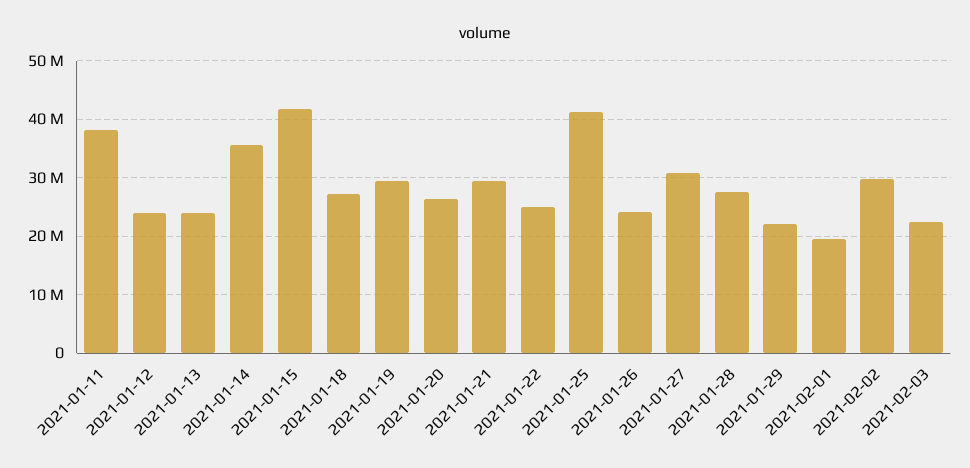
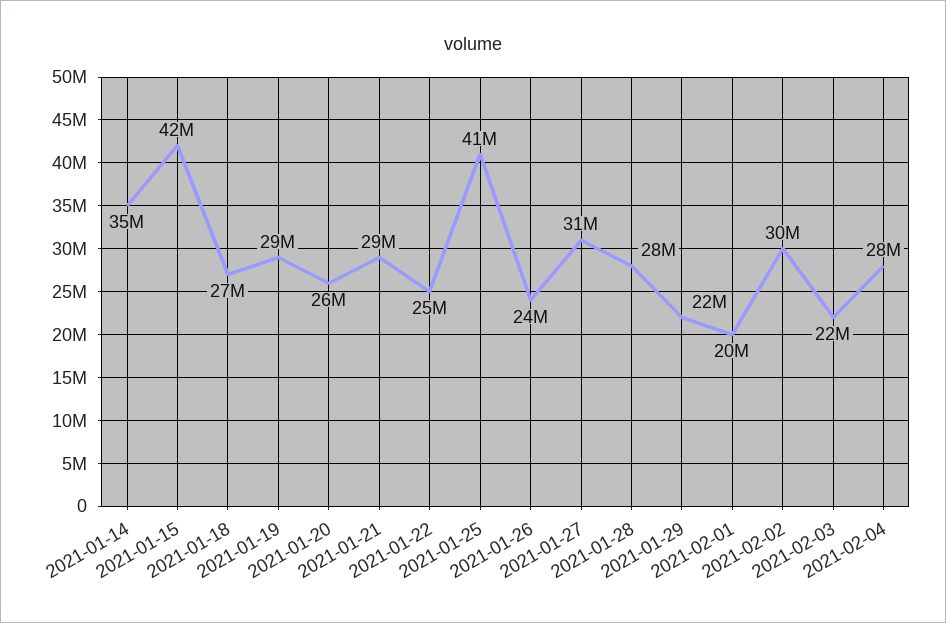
2021-01-11: 38000000 -> none
2021-01-12: 24000000 -> none
2021-01-13: 24000000 -> none
2021-02-04: none -> 28000000

